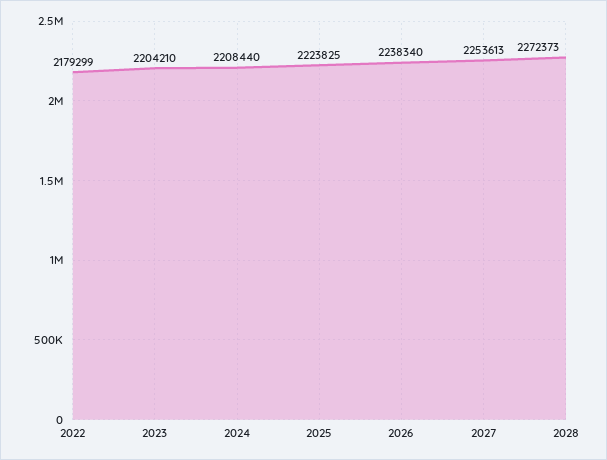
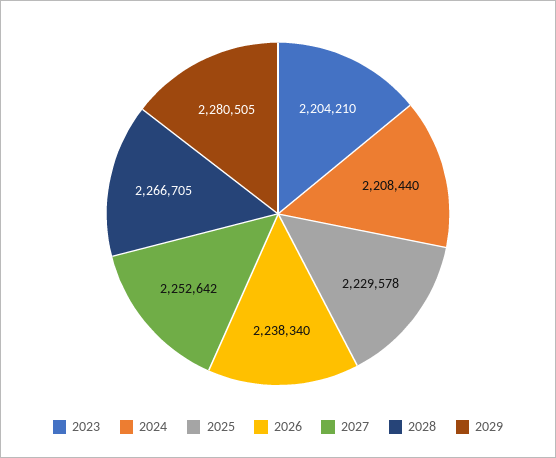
2022: 2179299 -> none
2025: 2223825 -> 2229578
2027: 2253613 -> 2252642
2028: 2272373 -> 2266705
2029: none -> 2280505

